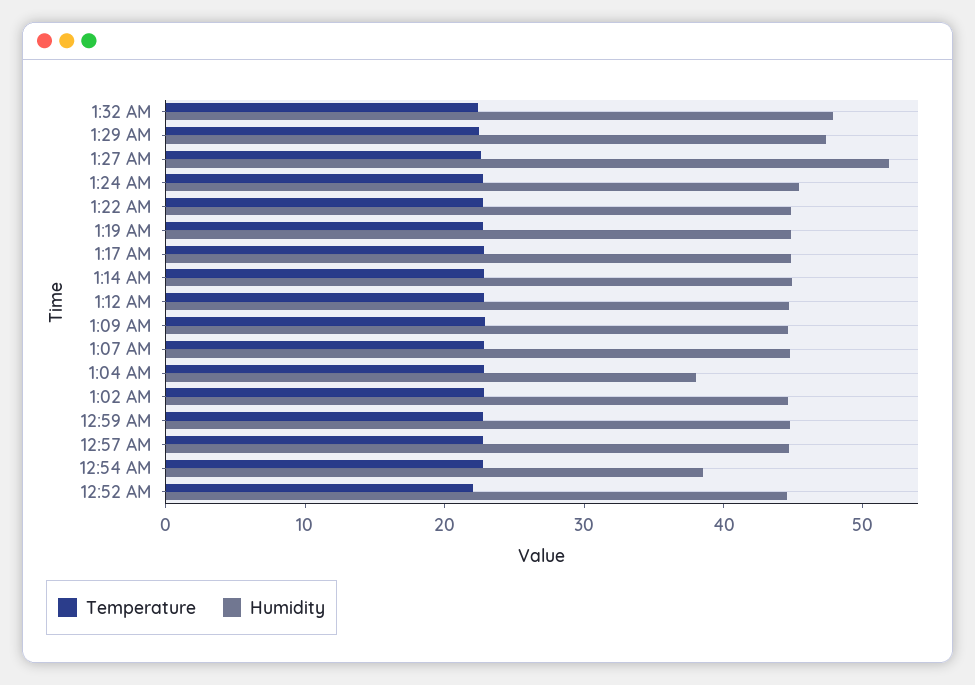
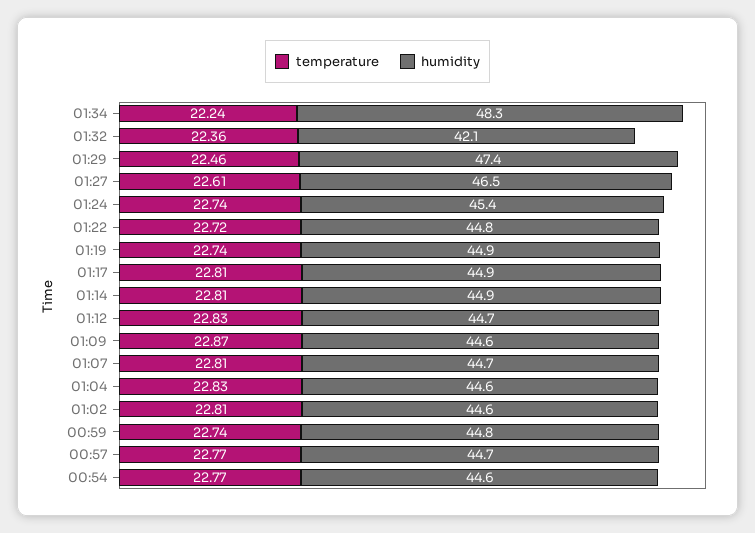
Humidity, 1:32 AM: 48 -> 42.1
Humidity, 1:27 AM: 52 -> 46.5
Humidity, 1:04 AM: 38 -> 44.6
Humidity, 12:54 AM: 38 -> 44.6
Temperature, 12:52 AM: 22 -> none
Humidity, 12:52 AM: 44 -> none
Temperature, 01:34: none -> 22.24
Humidity, 01:34: none -> 48.3

